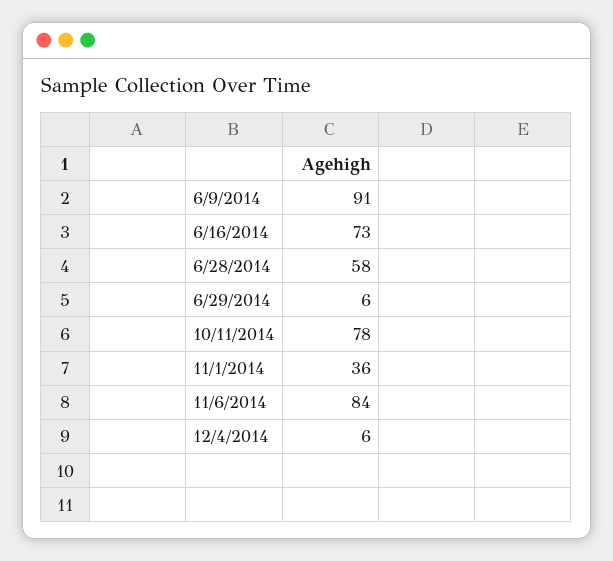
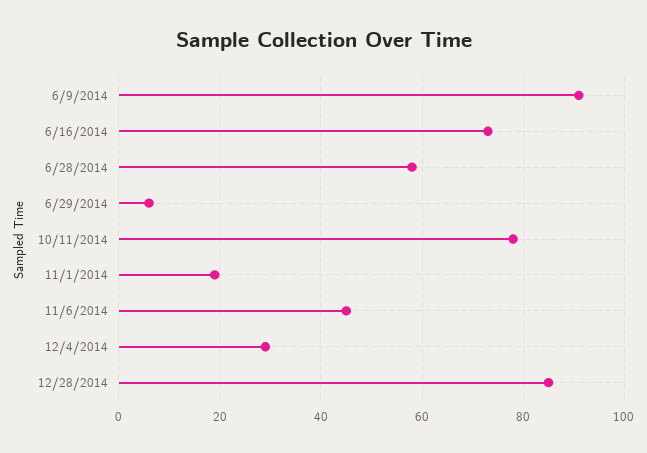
11/1/2014: 36 -> 20
11/6/2014: 84 -> 45
12/4/2014: 6 -> 30
12/28/2014: none -> 85

